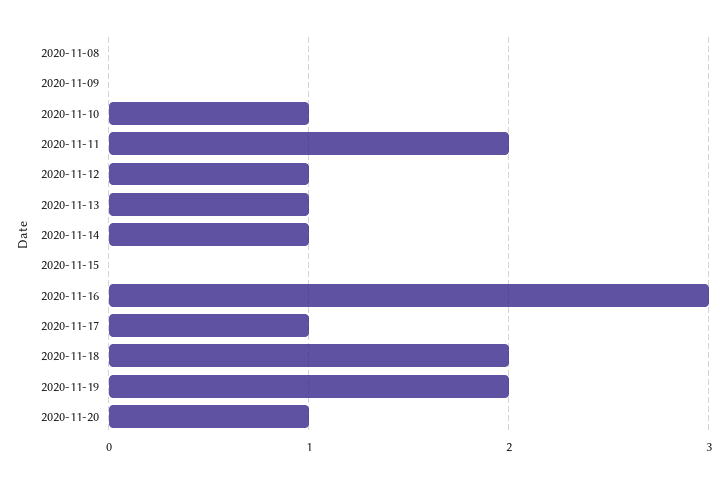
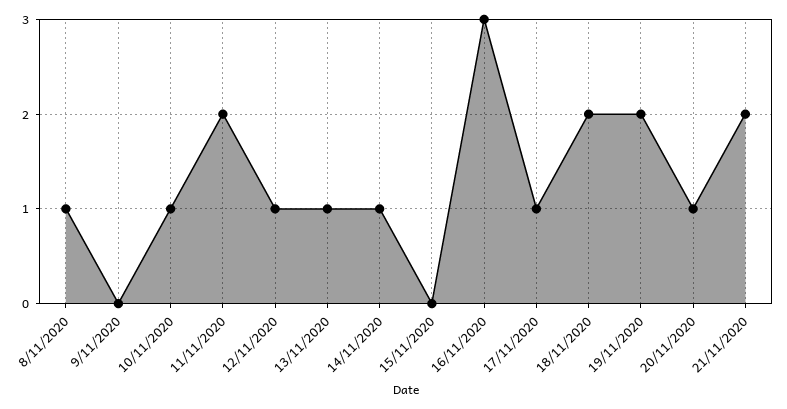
2020-11-08: 0 -> 1
21/11/2020: none -> 2

